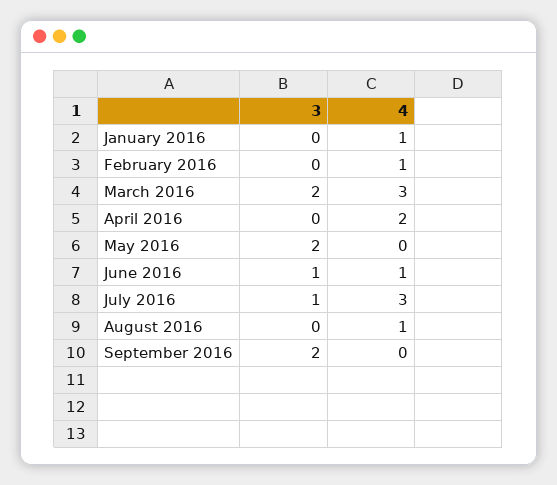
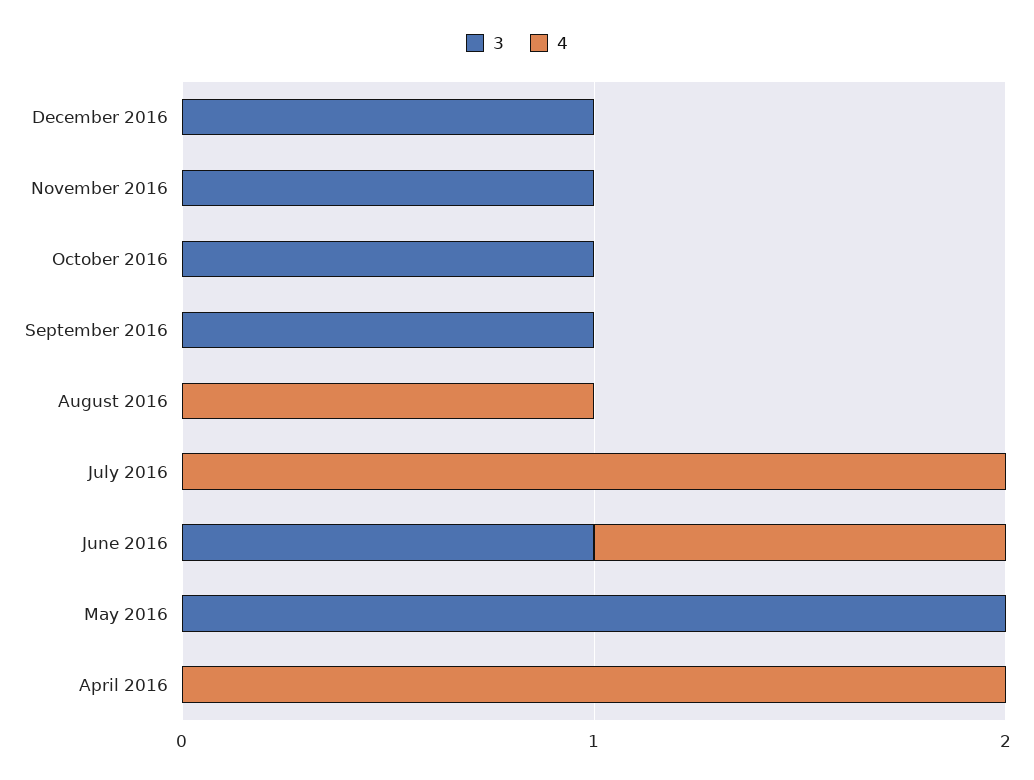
3, January 2016: 0 -> none
4, January 2016: 1 -> none
3, February 2016: 0 -> none
4, February 2016: 1 -> none
3, March 2016: 2 -> none
4, March 2016: 3 -> none
3, July 2016: 1 -> 0
4, July 2016: 3 -> 2
3, September 2016: 2 -> 1
3, December 2016: none -> 1
4, December 2016: none -> 0
3, November 2016: none -> 1
4, November 2016: none -> 0
3, October 2016: none -> 1
4, October 2016: none -> 0

